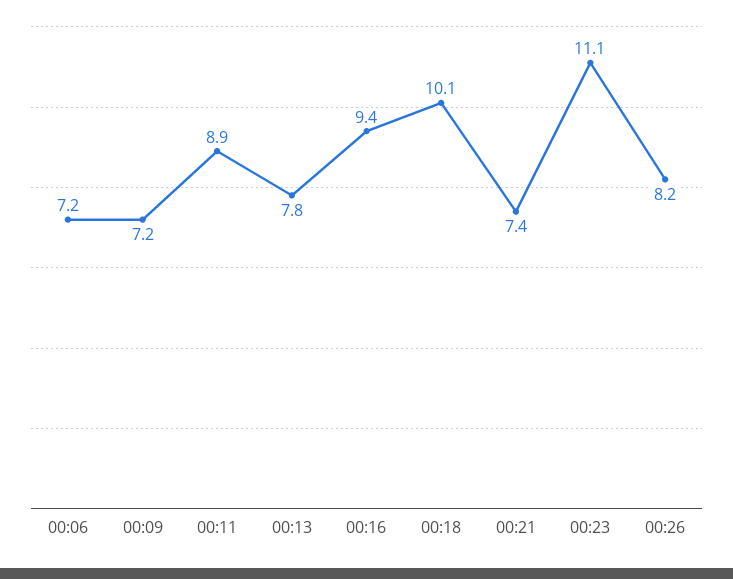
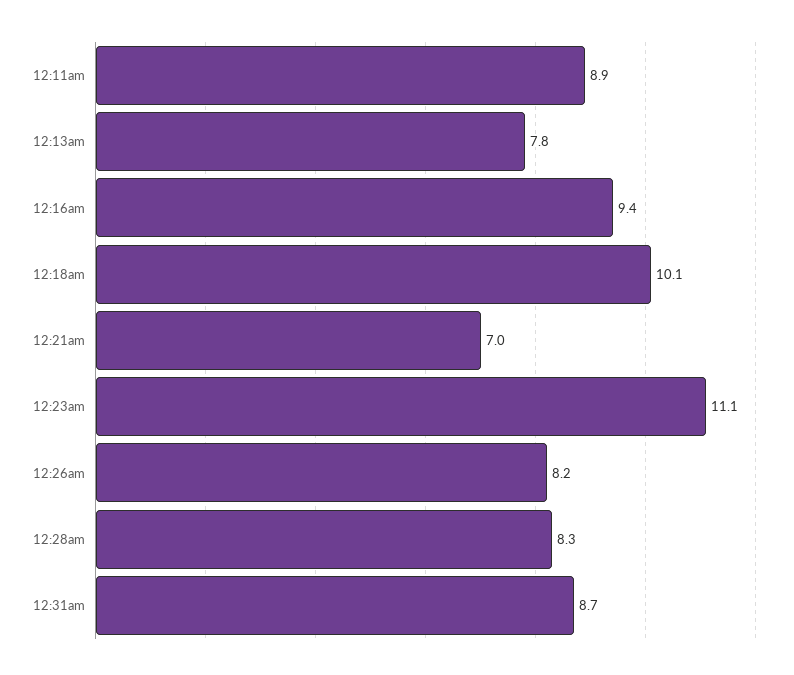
00:06: 7.2 -> none
00:09: 7.2 -> none
00:21: 7.4 -> 7
12:28am: none -> 8.3
12:31am: none -> 8.7

